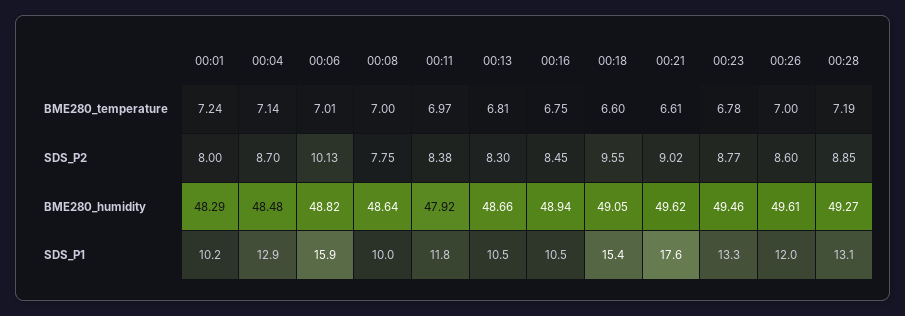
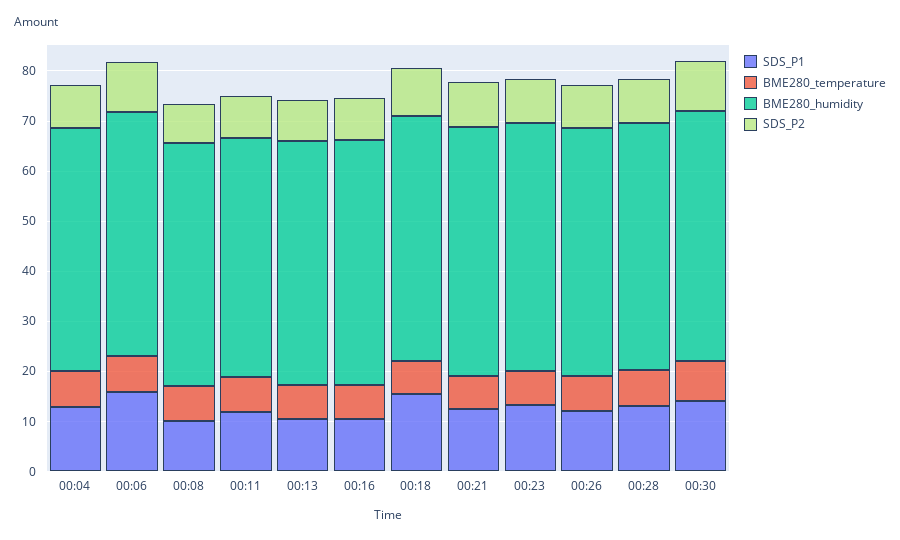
BME280_temperature, 00:01: 7.24 -> none
SDS_P2, 00:01: 8 -> none
BME280_humidity, 00:01: 48.29 -> none
SDS_P1, 00:01: 10.2 -> none
SDS_P1, 00:21: 17.6 -> 12
SDS_P1, 00:30: none -> 14
BME280_temperature, 00:30: none -> 8
BME280_humidity, 00:30: none -> 50
SDS_P2, 00:30: none -> 10

